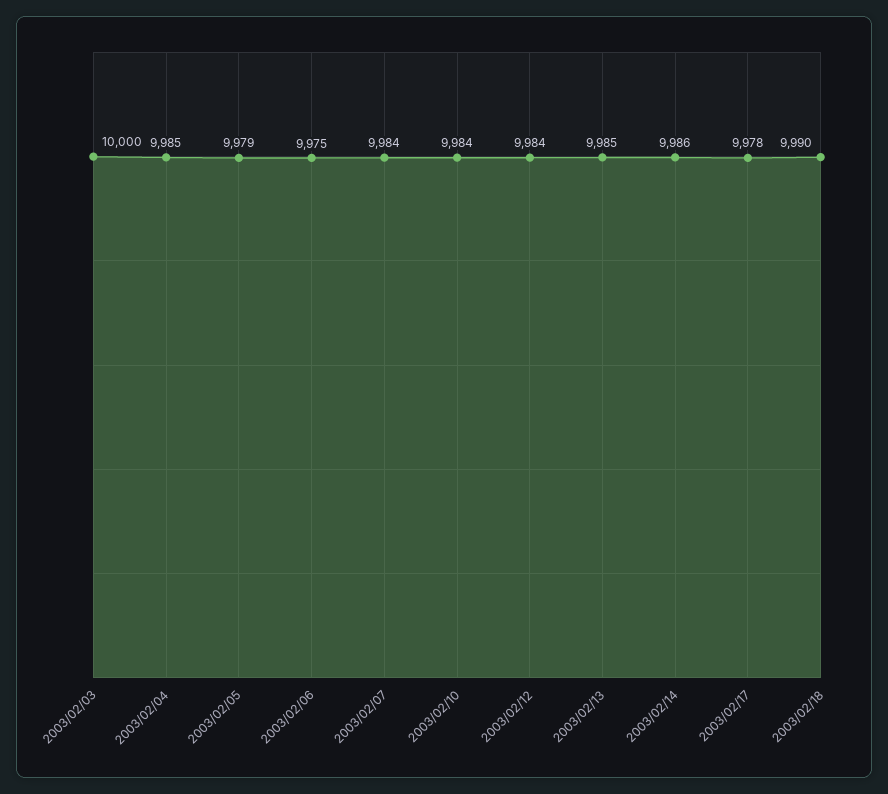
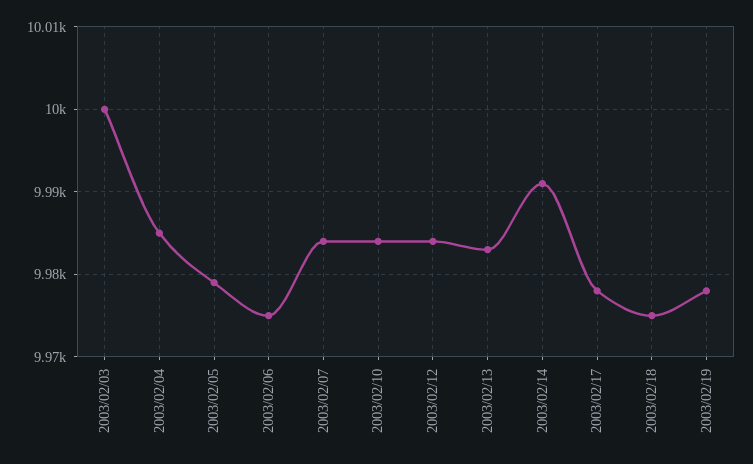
2003/02/13: 9985 -> 9983
2003/02/14: 9986 -> 9991
2003/02/18: 9990 -> 9975
2003/02/19: none -> 9978

